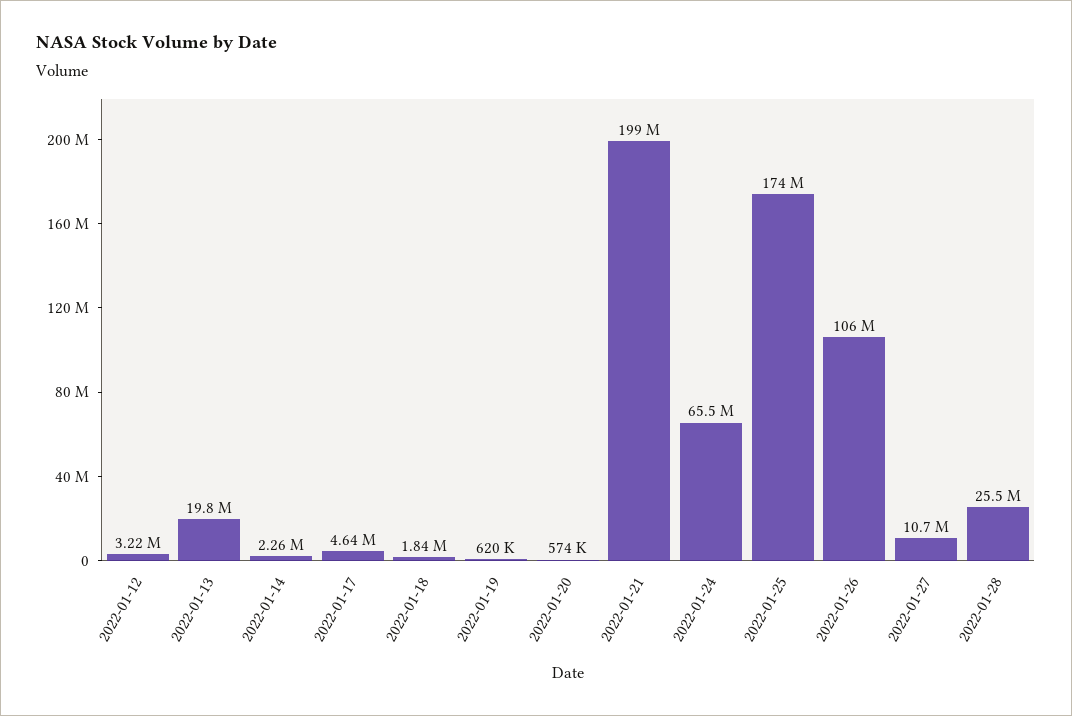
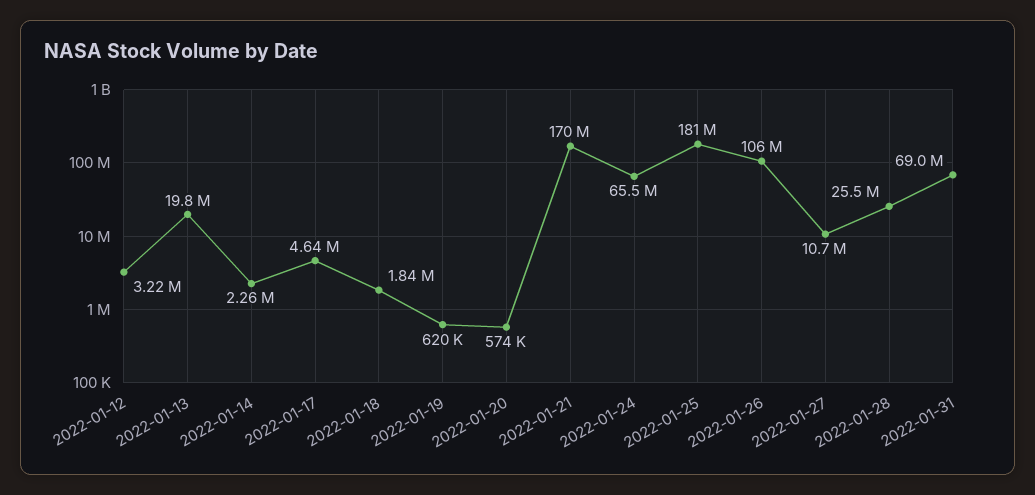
2022-01-21: 199000000 -> 170000000
2022-01-25: 174000000 -> 181000000
2022-01-31: none -> 69000000

